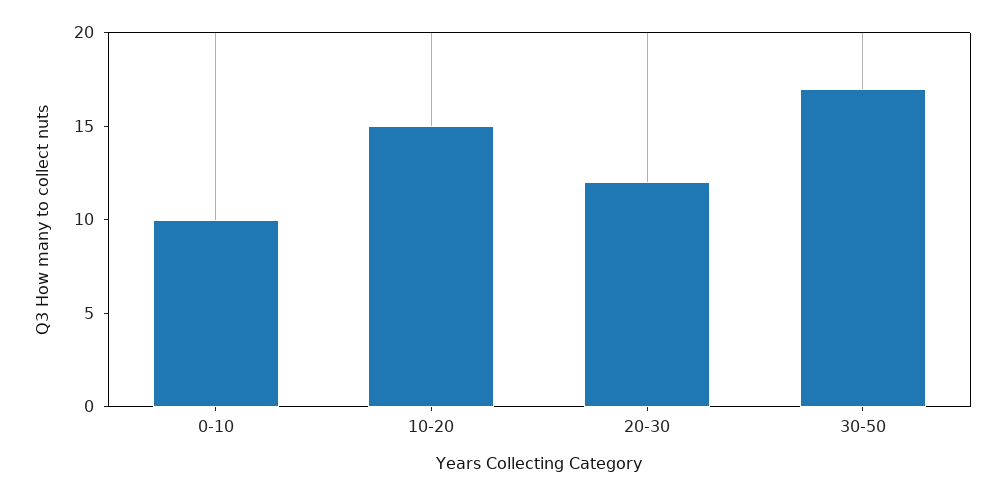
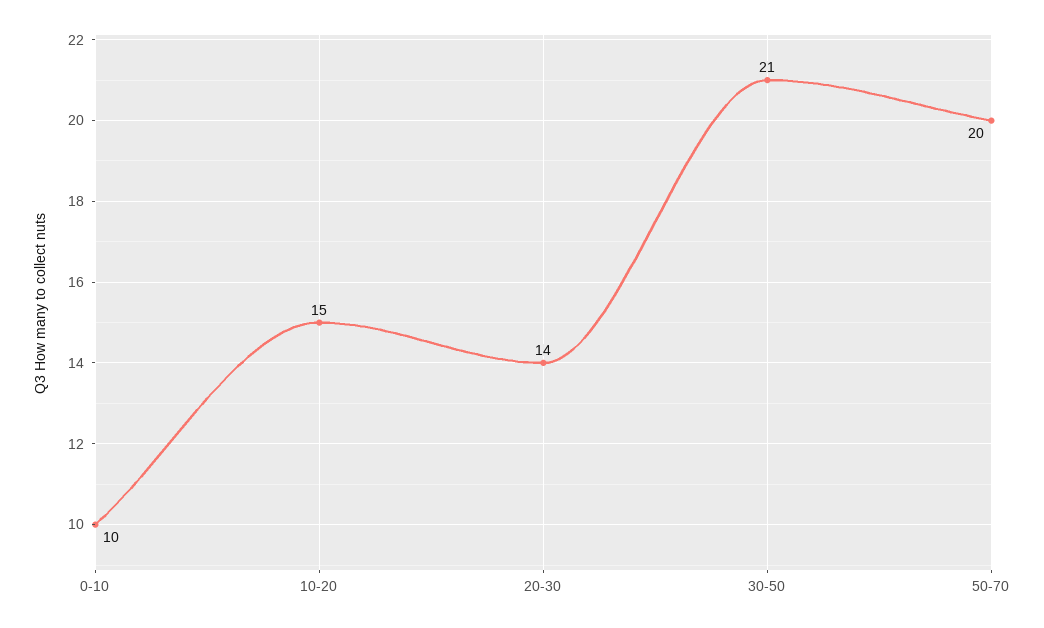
20-30: 12 -> 14
30-50: 17 -> 21
50-70: none -> 20

